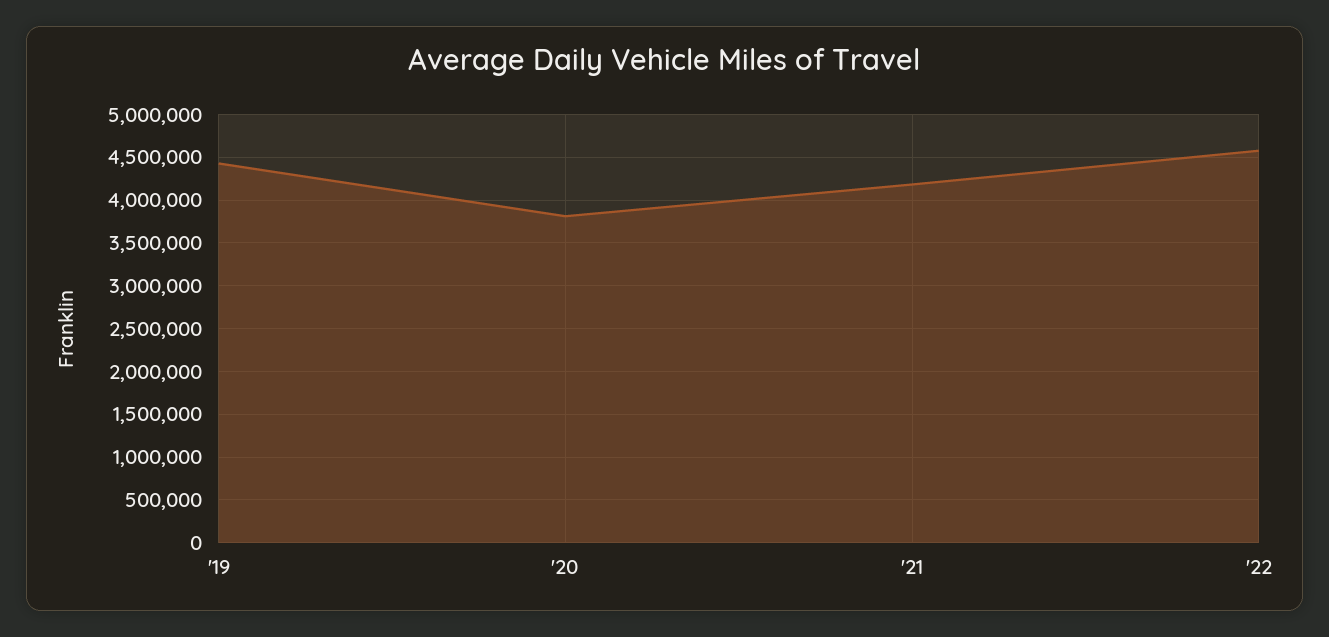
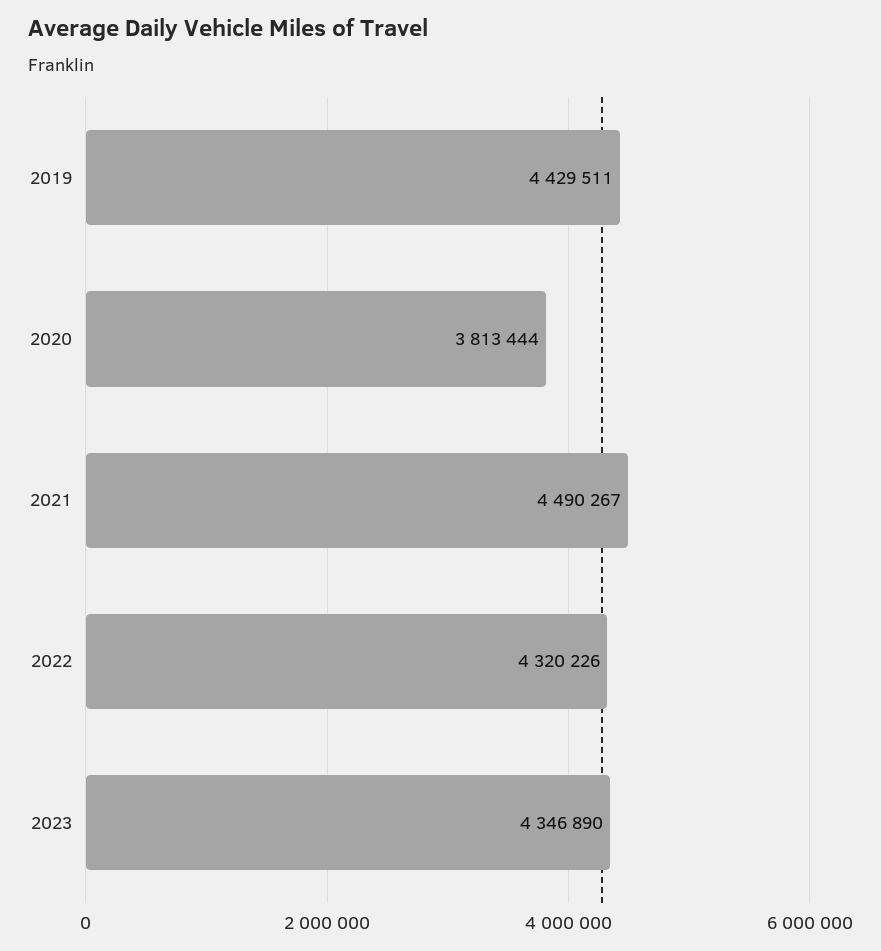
'21: 4200000 -> 4490267
'22: 4600000 -> 4320226
2023: none -> 4346890

